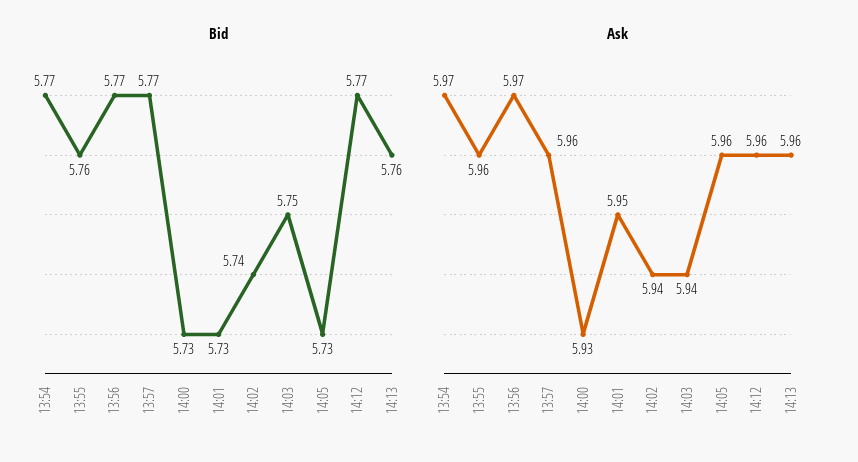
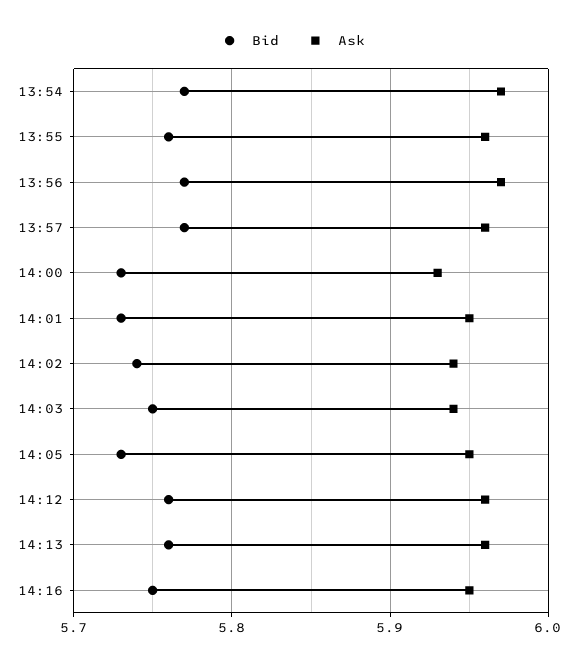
Bid, 14:12: 5.77 -> 5.76
Ask, 14:05: 5.96 -> 5.95
Bid, 14:16: none -> 5.75
Ask, 14:16: none -> 5.95

